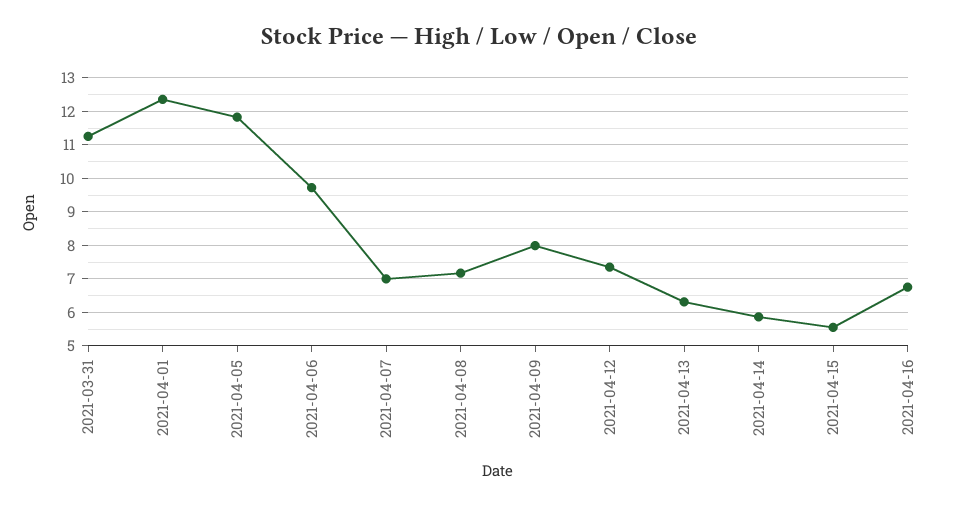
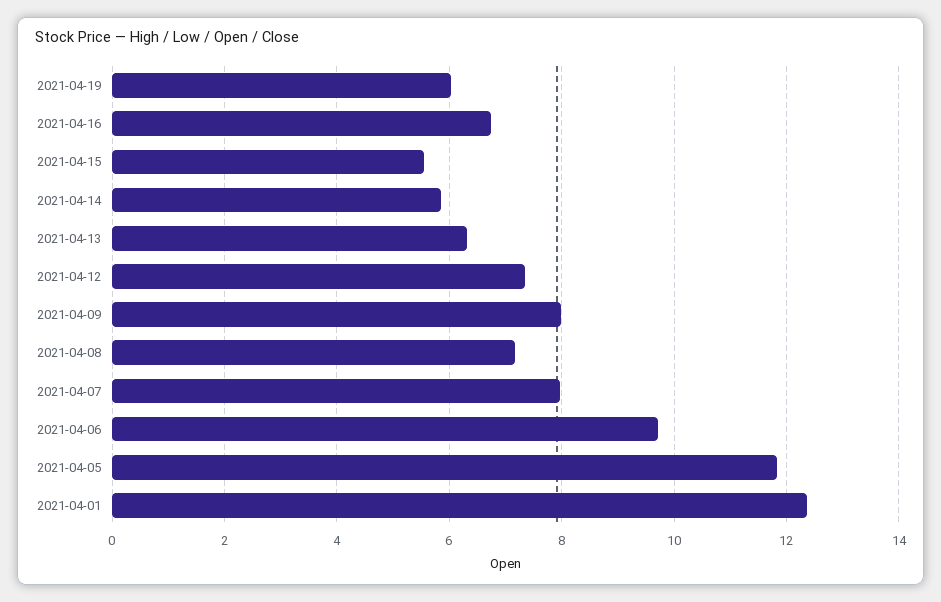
2021-03-31: 11.2 -> none
2021-04-07: 7 -> 8
2021-04-19: none -> 6

